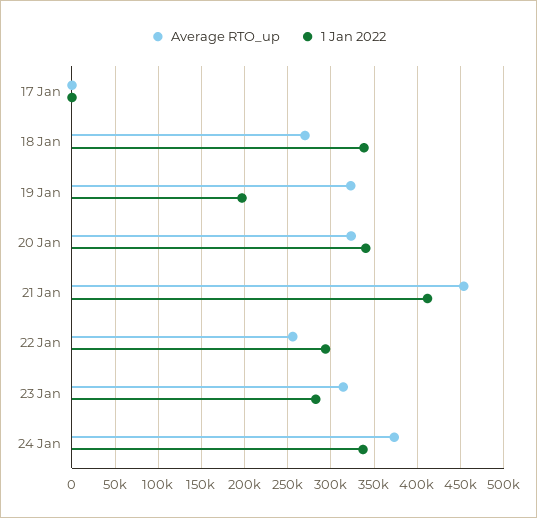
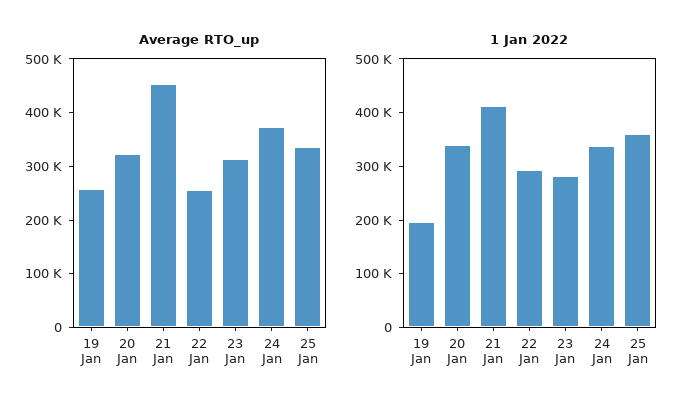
Average RTO_up, 17 Jan: 0 -> none
1 Jan 2022, 17 Jan: 0 -> none
Average RTO_up, 18 Jan: 270000 -> none
1 Jan 2022, 18 Jan: 340000 -> none
Average RTO_up, 19 Jan: 320000 -> 260000
Average RTO_up, 25 Jan: none -> 340000
1 Jan 2022, 25 Jan: none -> 360000

